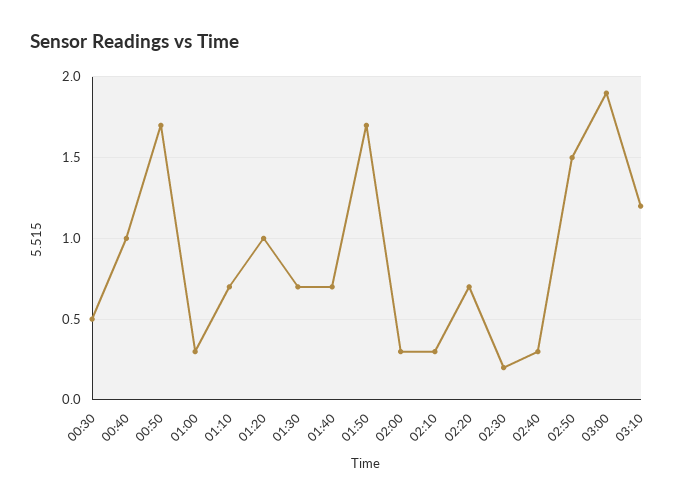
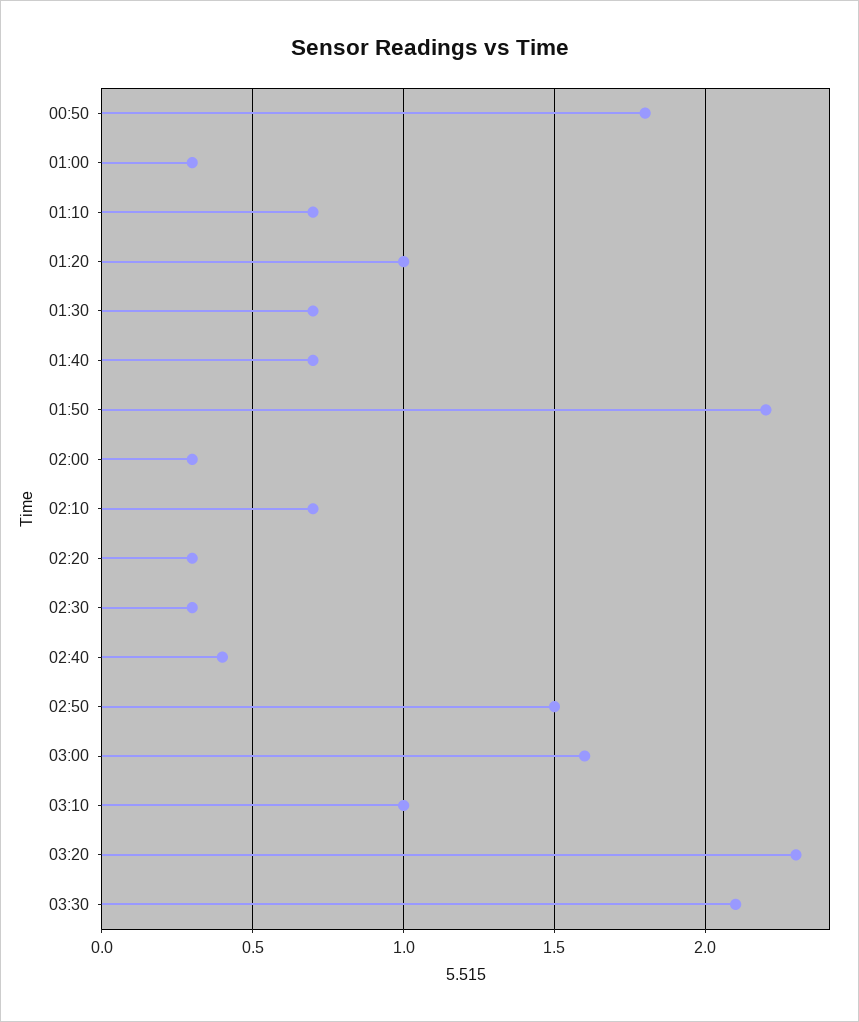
00:30: 0.5 -> none
00:40: 1 -> none
00:50: 1.7 -> 1.8
01:50: 1.7 -> 2.2
02:10: 0.3 -> 0.7
02:20: 0.7 -> 0.3
02:30: 0.2 -> 0.3
02:40: 0.3 -> 0.4
03:00: 1.9 -> 1.6
03:10: 1.2 -> 1
03:20: none -> 2.3
03:30: none -> 2.1

